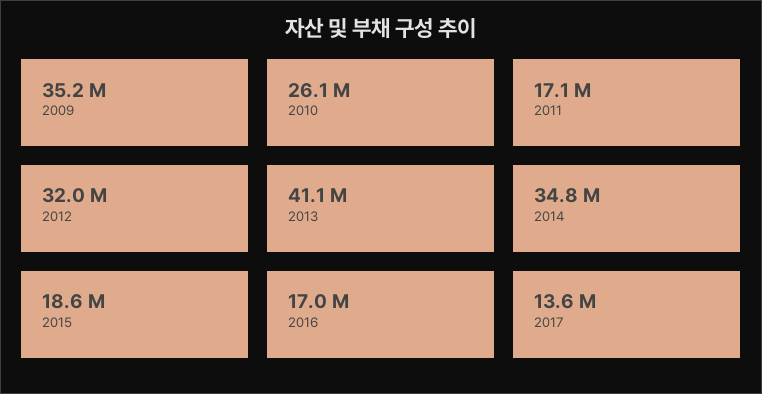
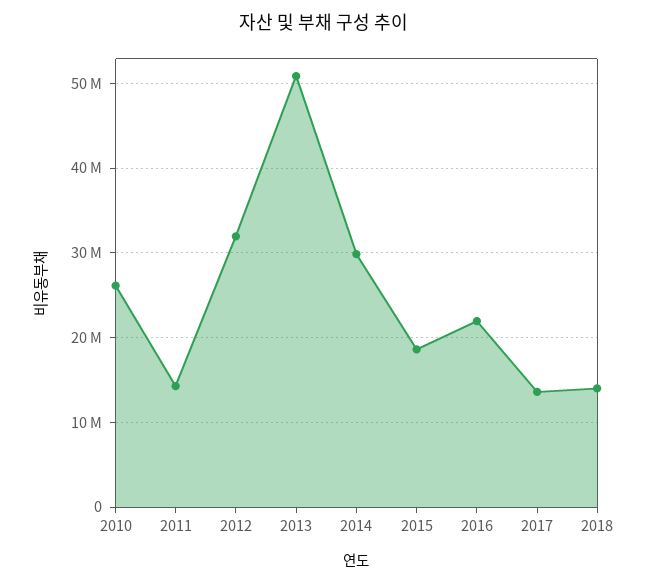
2009: 35200000 -> none
2011: 17100000 -> 14000000
2013: 41100000 -> 51000000
2014: 34800000 -> 30000000
2016: 17000000 -> 22000000
2018: none -> 14000000

